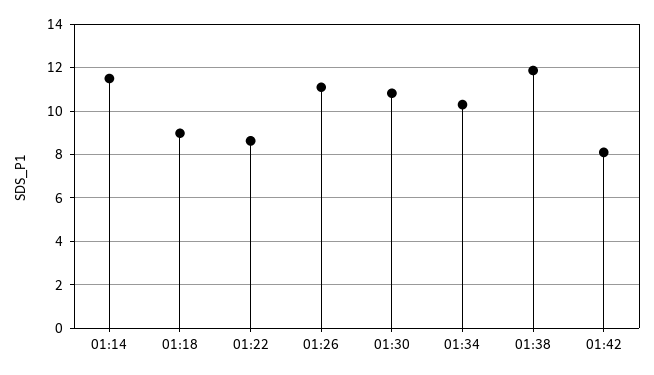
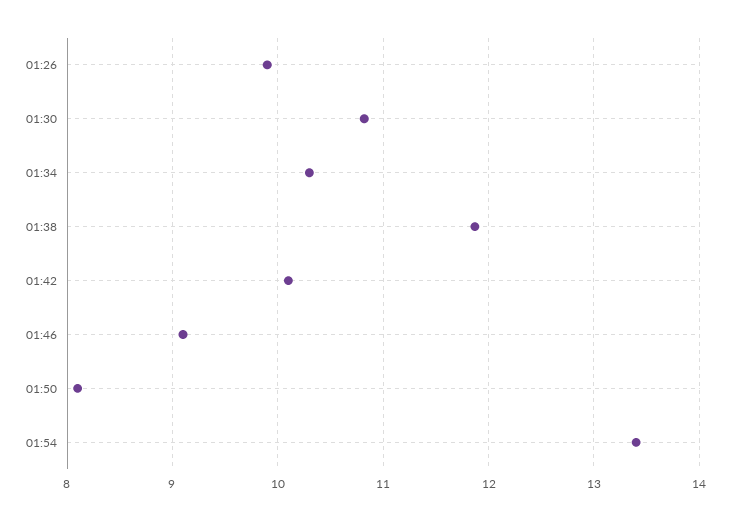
01:14: 11.5 -> none
01:18: 9 -> none
01:22: 8.5 -> none
01:26: 11 -> 9.9
01:42: 8 -> 10.1
01:46: none -> 9.1
01:50: none -> 8.1
01:54: none -> 13.4

